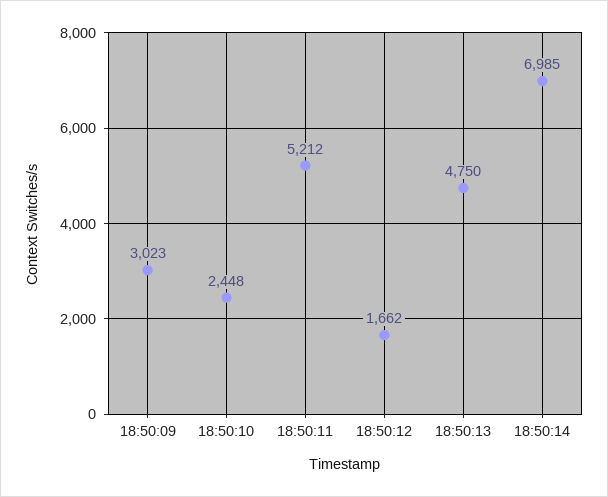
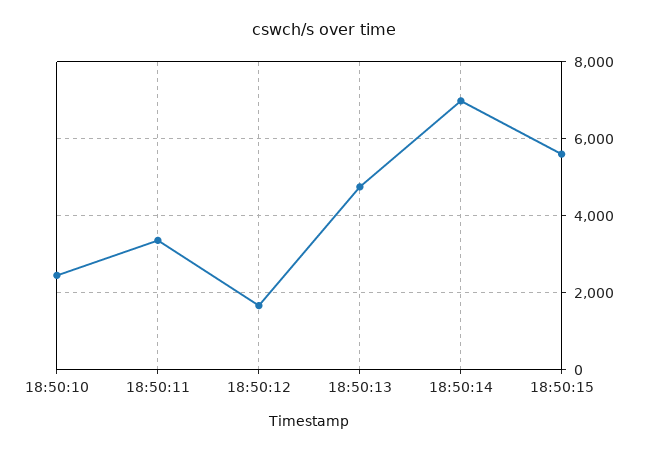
18:50:09: 3023 -> none
18:50:11: 5212 -> 3400
18:50:15: none -> 5600

